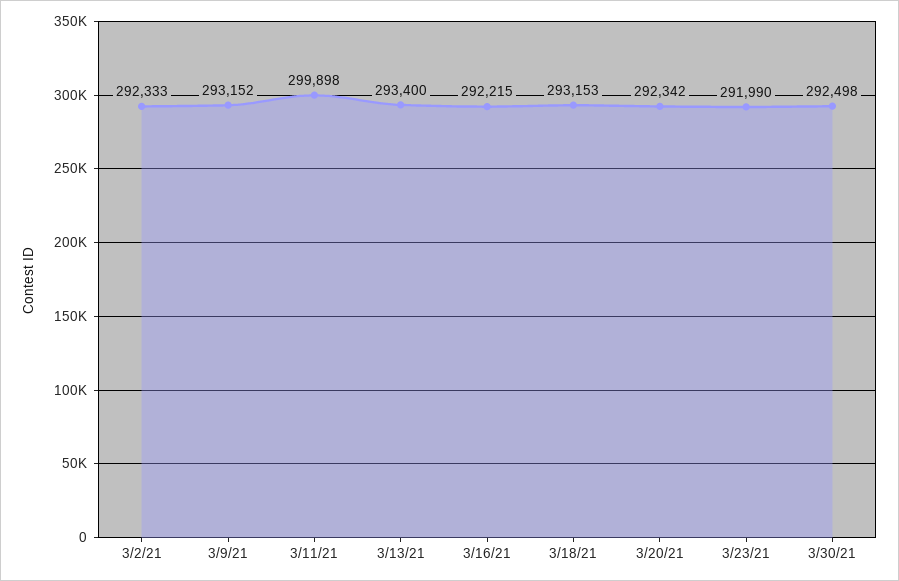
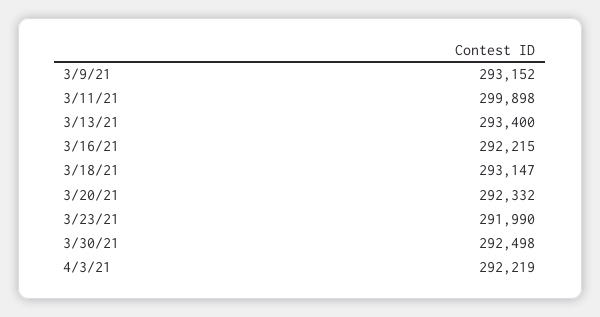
3/2/21: 292333 -> none
3/18/21: 293153 -> 293147
3/20/21: 292342 -> 292332
4/3/21: none -> 292219

